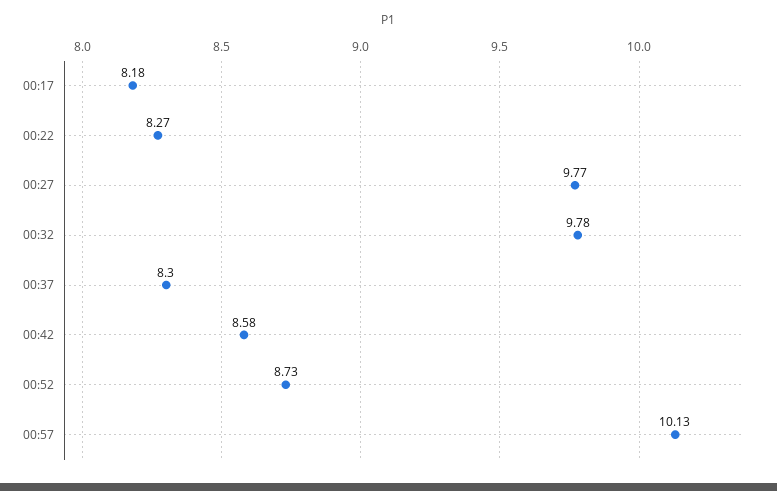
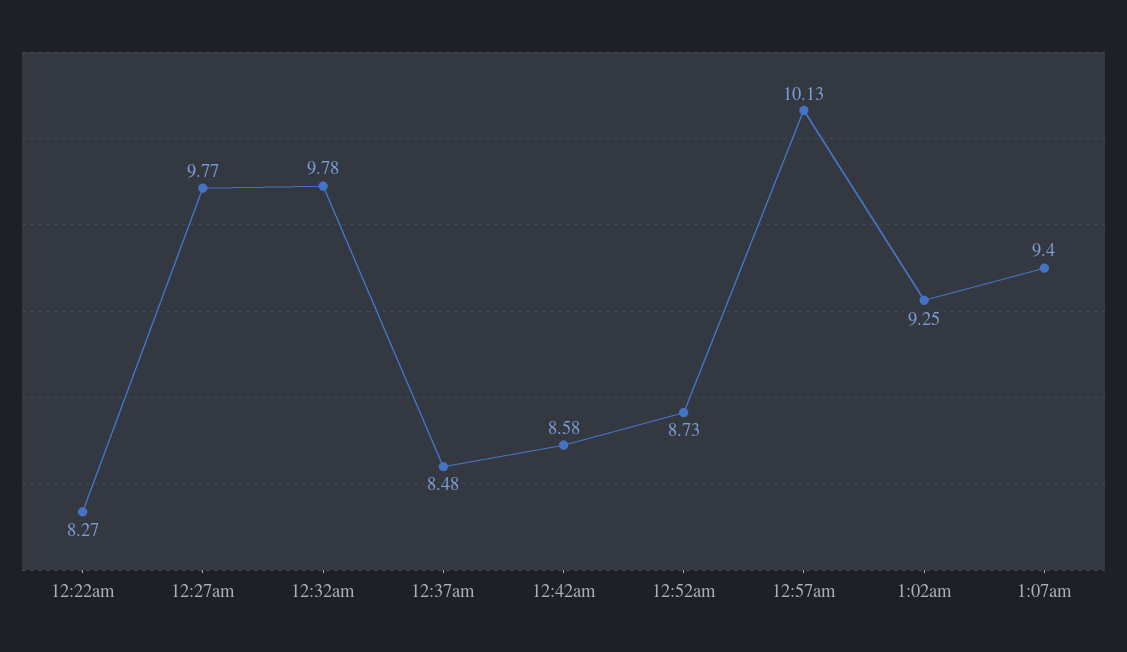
00:17: 8.18 -> none
00:37: 8.3 -> 8.48
1:02am: none -> 9.25
1:07am: none -> 9.4

